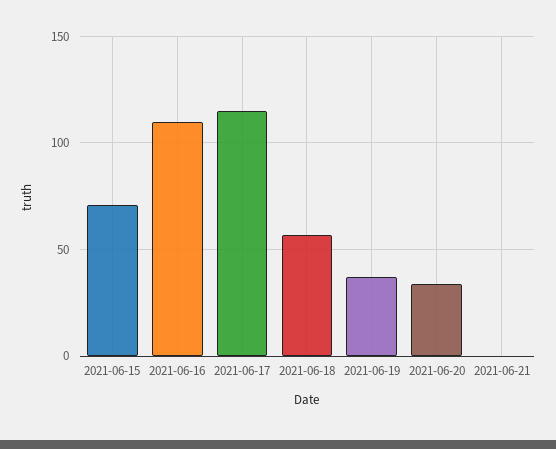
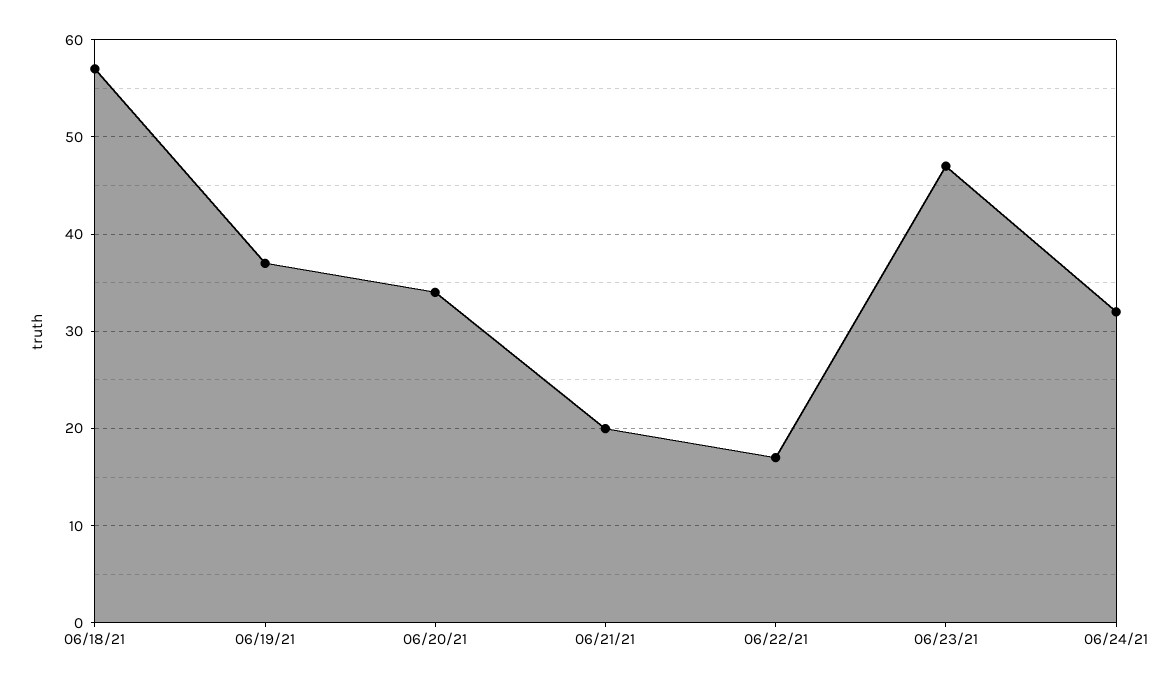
2021-06-15: 70 -> none
2021-06-16: 110 -> none
2021-06-17: 115 -> none
2021-06-21: 0 -> 20
06/22/21: none -> 17
06/23/21: none -> 47
06/24/21: none -> 32

